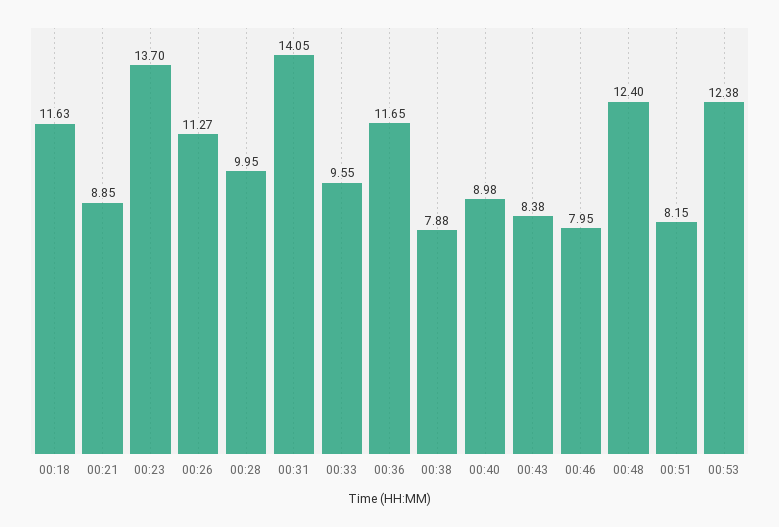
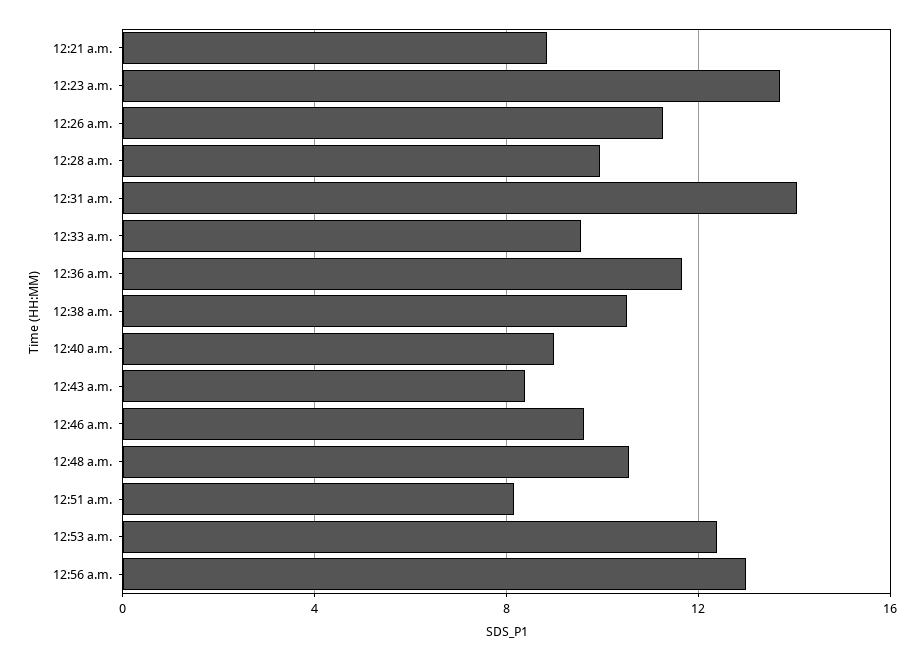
00:18: 11.63 -> none
00:38: 7.88 -> 10.5
00:46: 7.95 -> 9.5
00:48: 12.4 -> 10.5
12:56 a.m.: none -> 13

